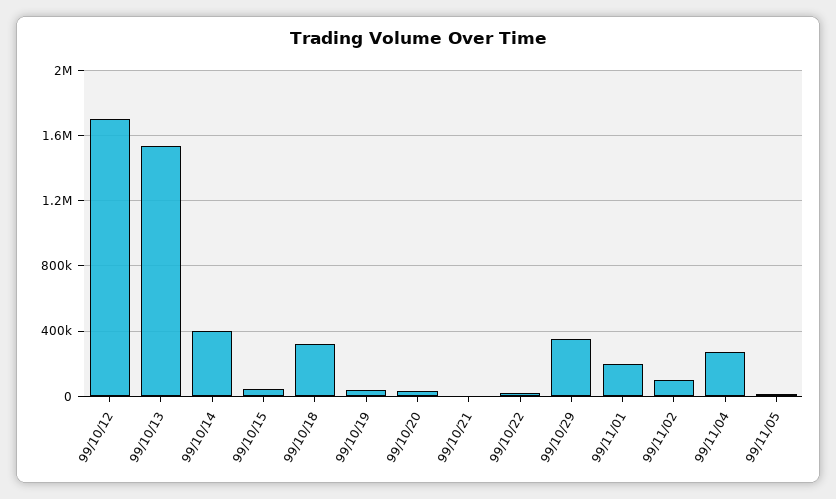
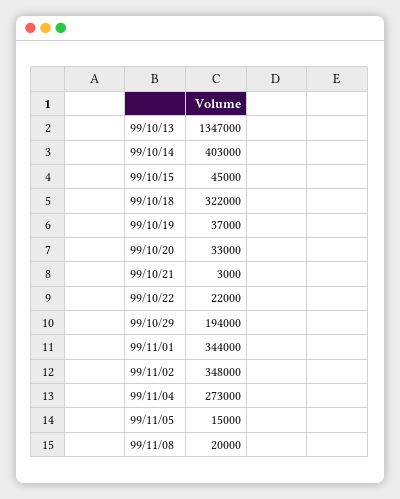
99/10/12: 1700000 -> none
99/10/13: 1550000 -> 1347000
99/10/29: 350000 -> 194000
99/11/01: 200000 -> 344000
99/11/02: 100000 -> 348000
99/11/08: none -> 20000

